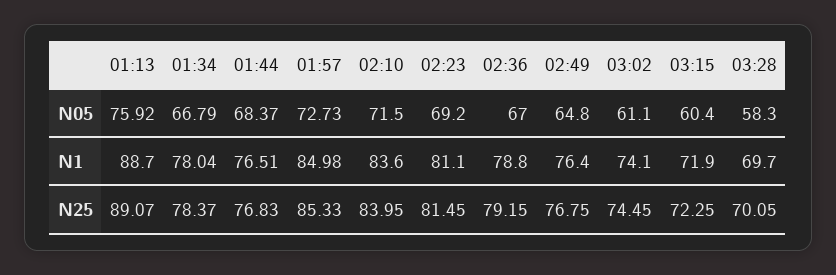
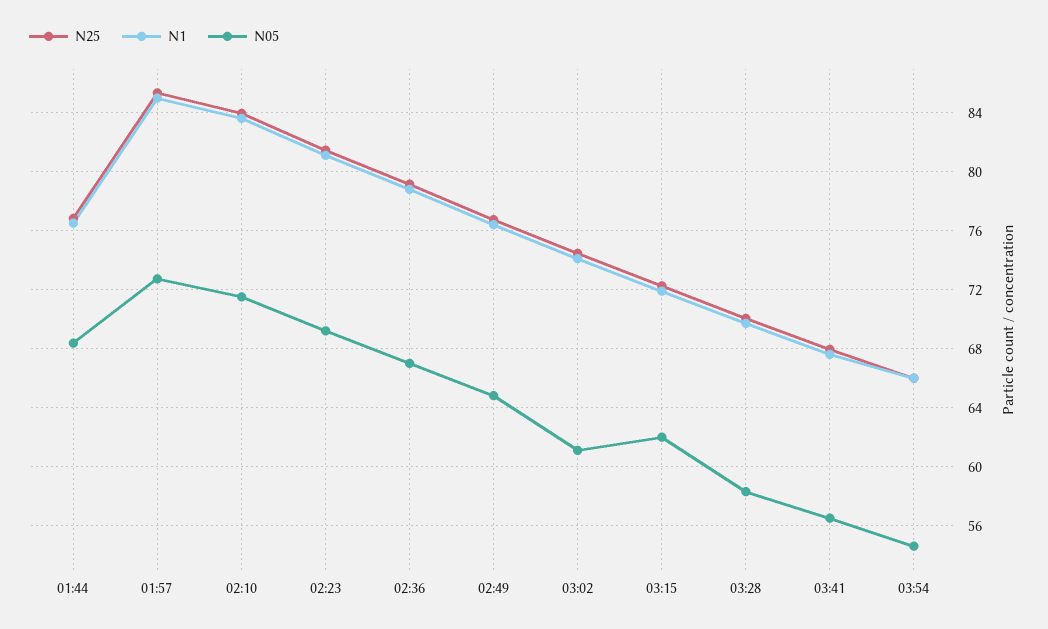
N05, 01:13: 75.92 -> none
N05, 01:34: 66.79 -> none
N05, 03:15: 60.4 -> 62
N1, 01:13: 88.7 -> none
N1, 01:34: 78.04 -> none
N25, 01:13: 89.07 -> none
N25, 01:34: 78.37 -> none
N25, 03:41: none -> 68
N1, 03:41: none -> 67.5
N05, 03:41: none -> 56.5
N25, 03:54: none -> 66
N1, 03:54: none -> 66
N05, 03:54: none -> 54.5

